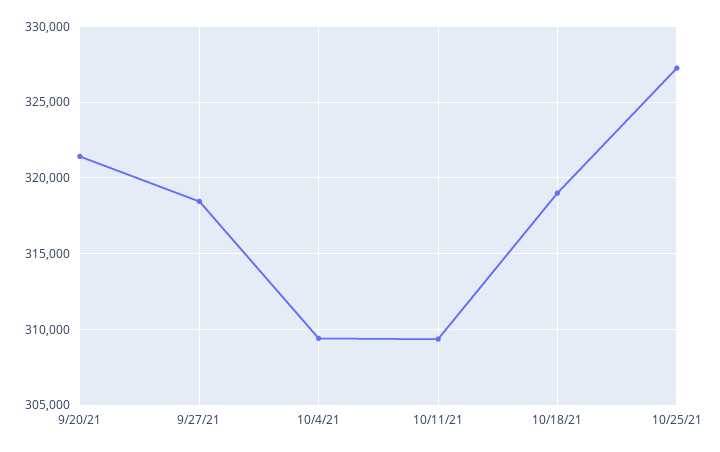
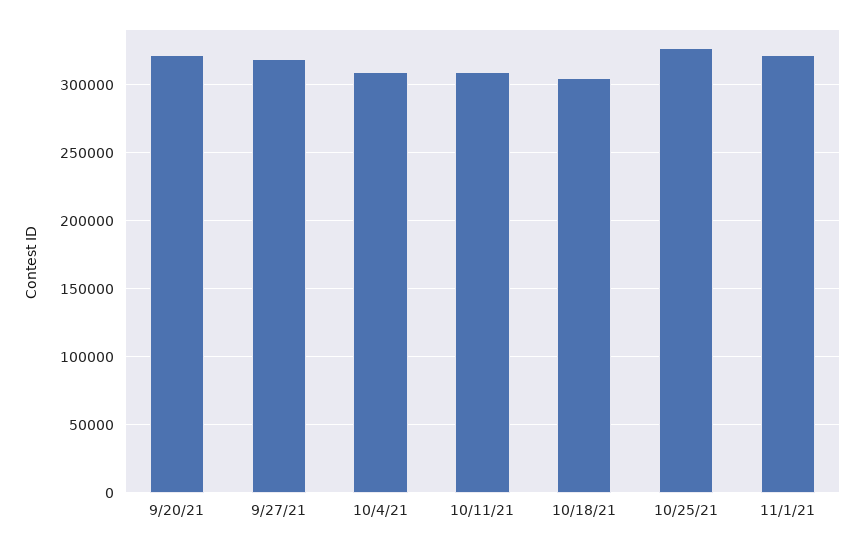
10/18/21: 319000 -> 305000
11/1/21: none -> 320000

